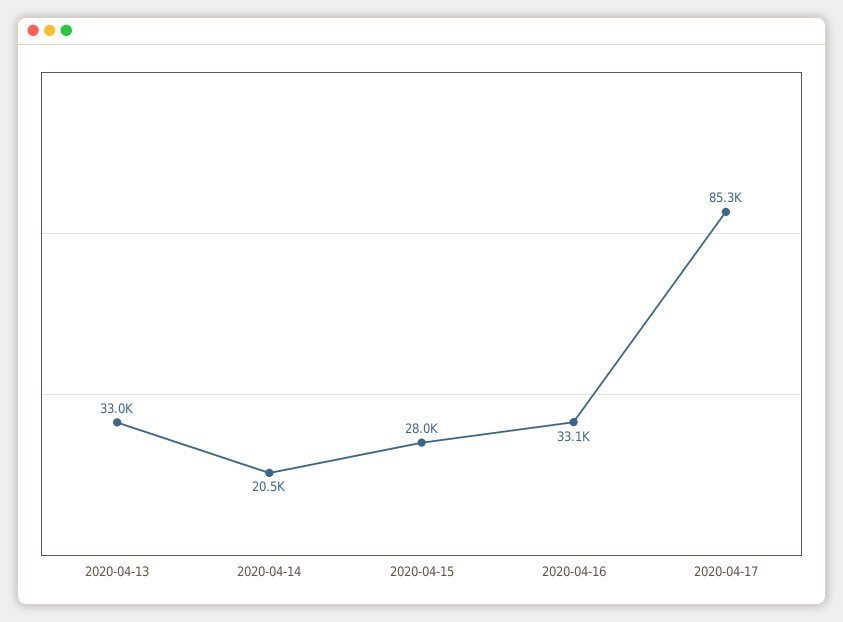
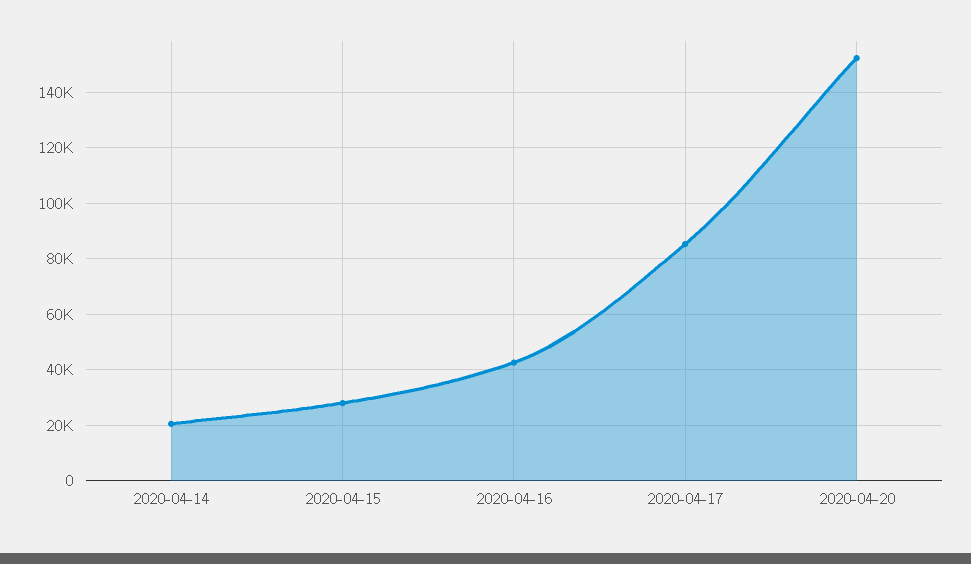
2020-04-13: 33000 -> none
2020-04-16: 33100 -> 42500
2020-04-20: none -> 152500

